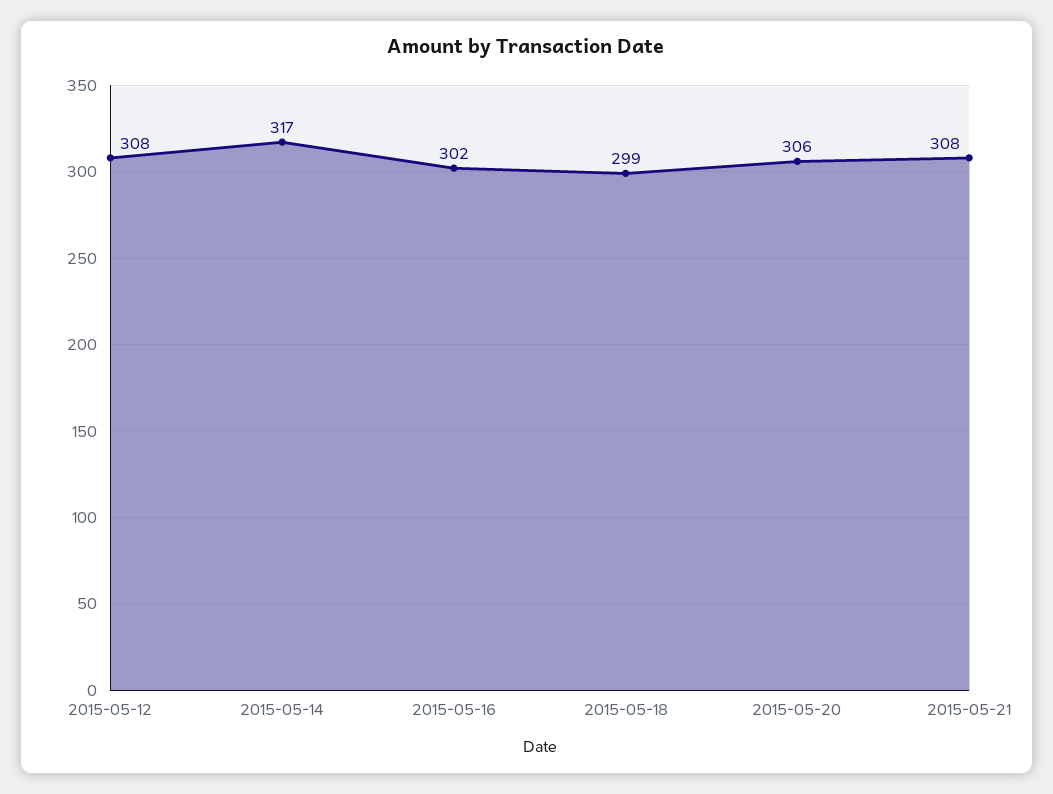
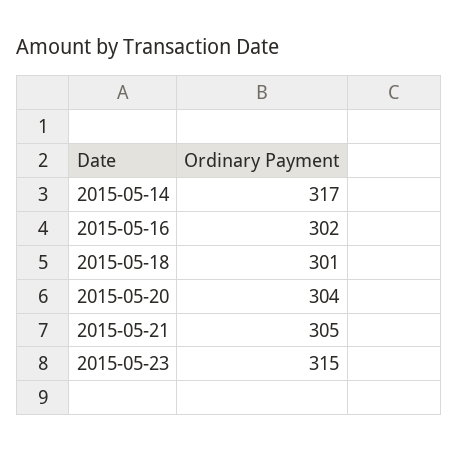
2015-05-12: 308 -> none
2015-05-18: 299 -> 301
2015-05-20: 306 -> 304
2015-05-21: 308 -> 305
2015-05-23: none -> 315

